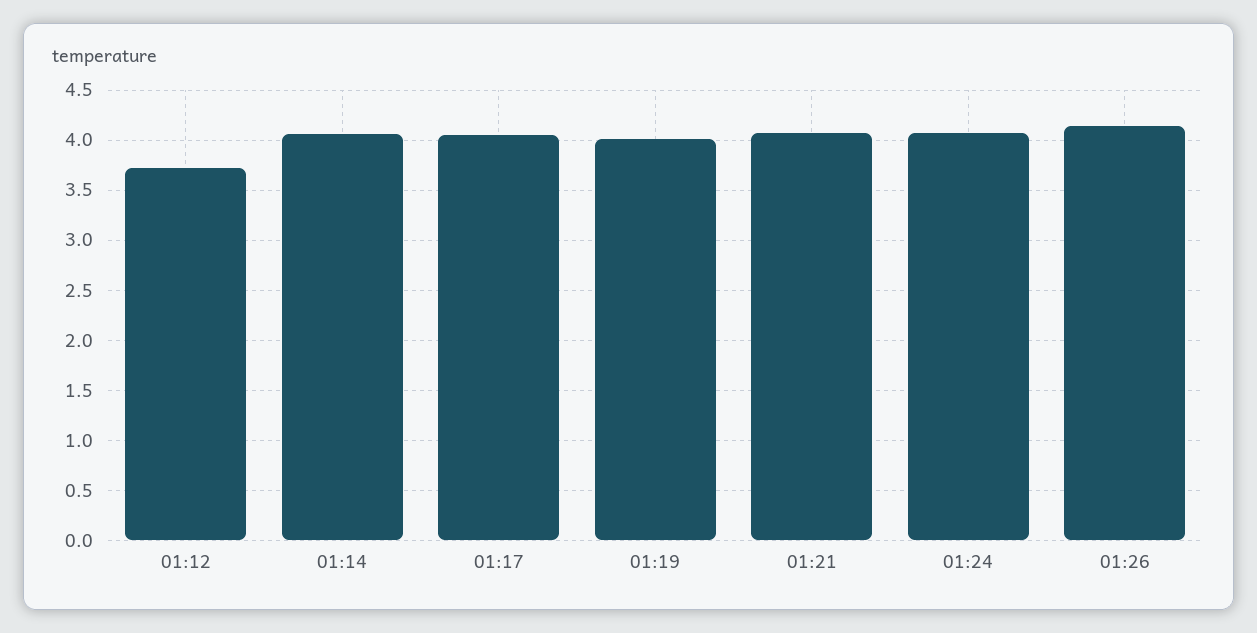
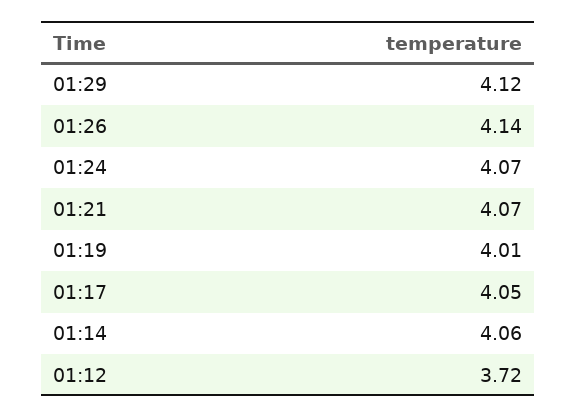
01:29: none -> 4.12

